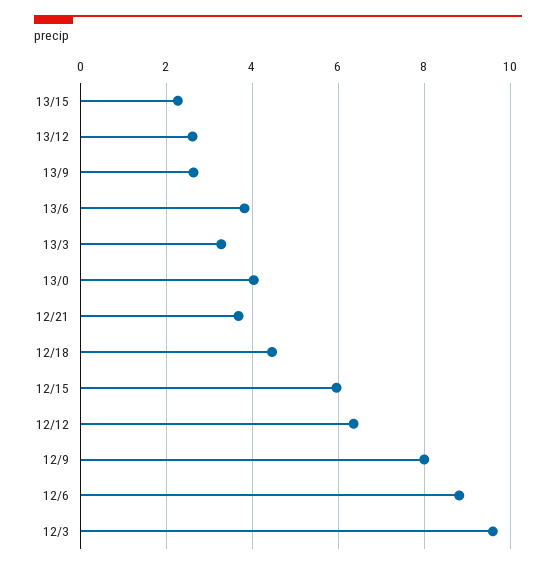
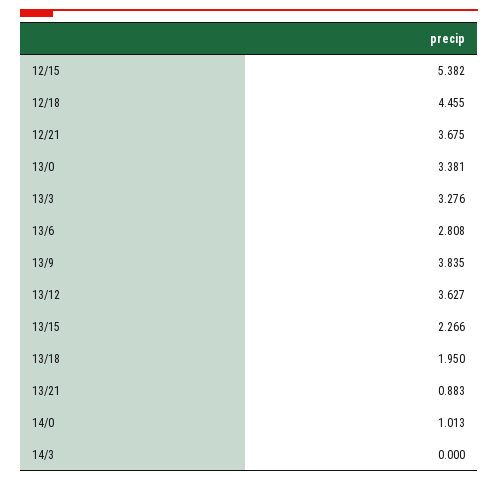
13/12: 2.6 -> 3.627
13/9: 2.6 -> 3.835
13/6: 3.8 -> 2.808
13/0: 4 -> 3.381
12/15: 6 -> 5.382
12/12: 6.4 -> none
12/9: 8 -> none
12/6: 8.8 -> none
12/3: 9.6 -> none
13/18: none -> 1.95
13/21: none -> 0.883
14/0: none -> 1.013
14/3: none -> 0

